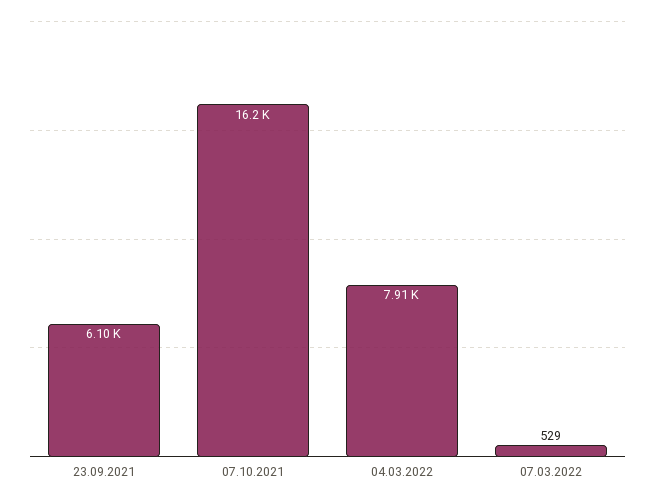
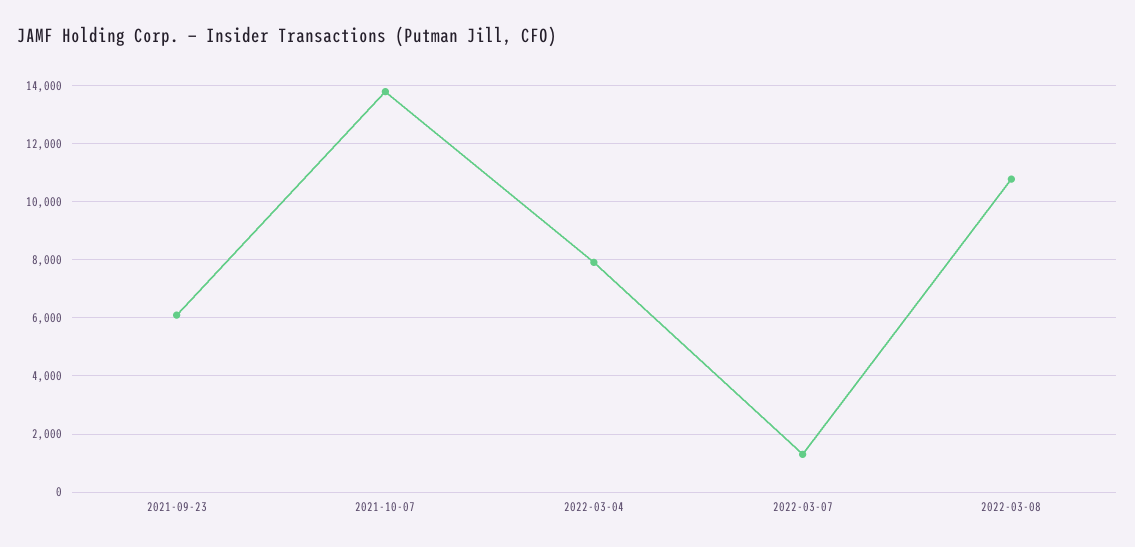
07.10.2021: 16200 -> 13750
07.03.2022: 529 -> 1250
2022-03-08: none -> 10750

